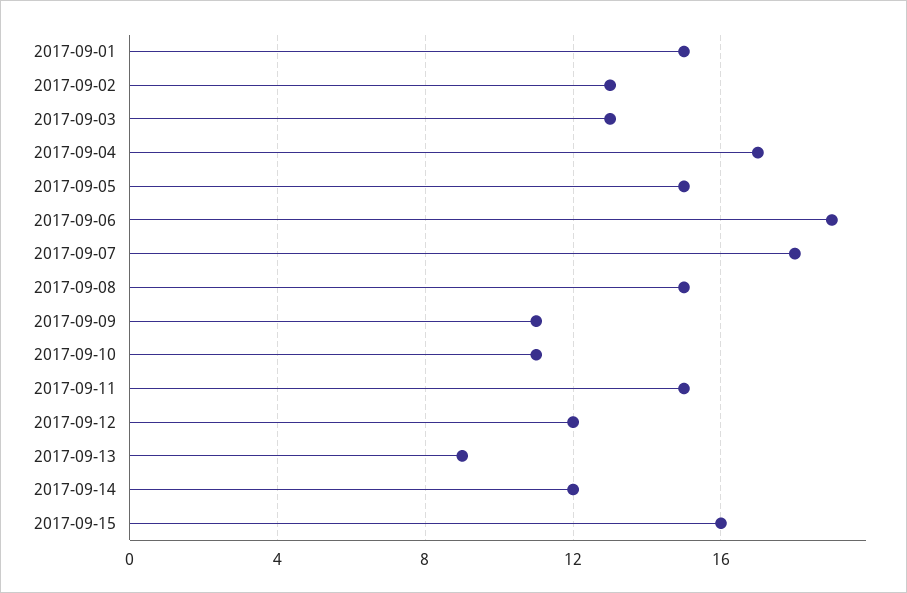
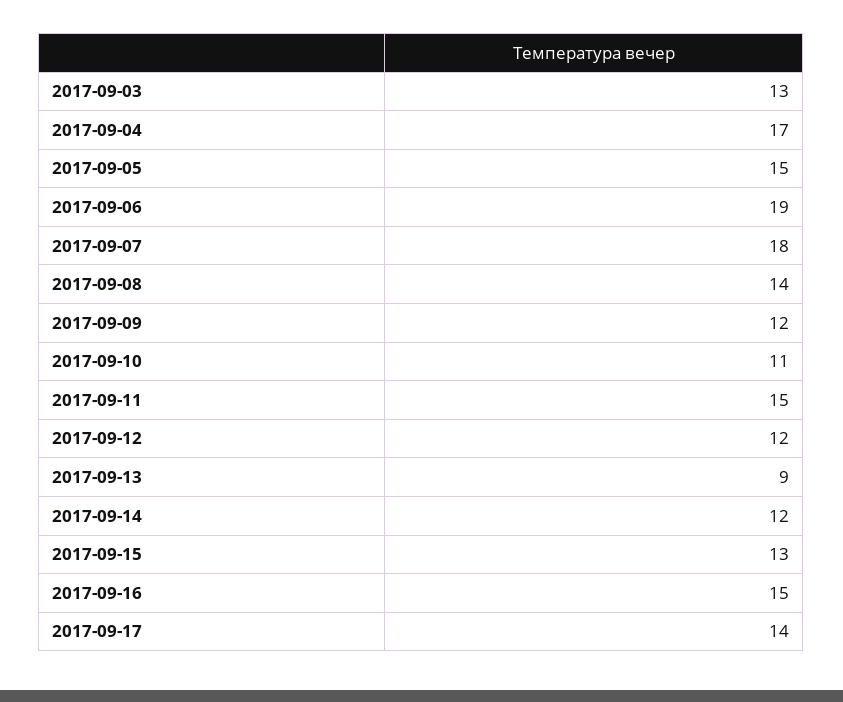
2017-09-01: 15 -> none
2017-09-02: 13 -> none
2017-09-08: 15 -> 14
2017-09-09: 11 -> 12
2017-09-15: 16 -> 13
2017-09-16: none -> 15
2017-09-17: none -> 14

